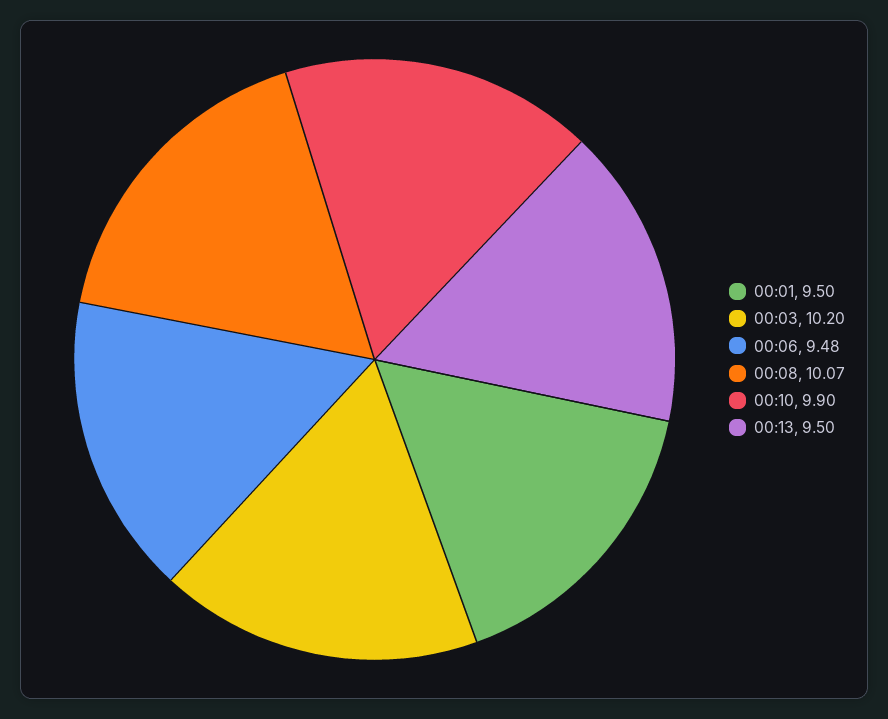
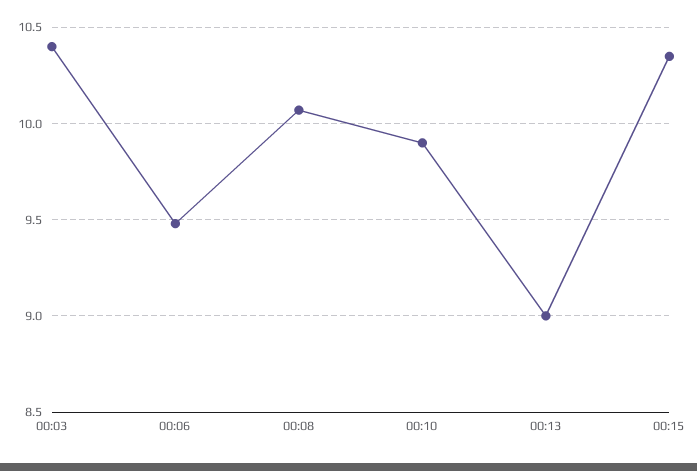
00:01: 9.5 -> none
00:03: 10.2 -> 10.4
00:13: 9.5 -> 9
00:15: none -> 10.35

